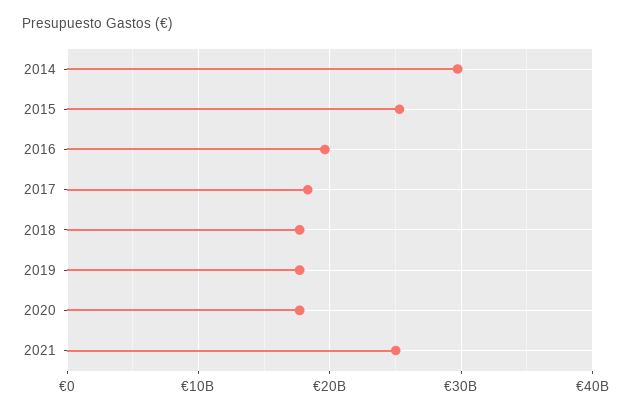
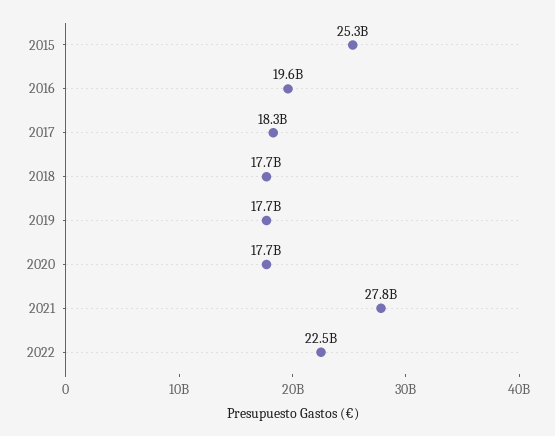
2014: 30000000000 -> none
2021: 25000000000 -> 27800000000
2022: none -> 22500000000

